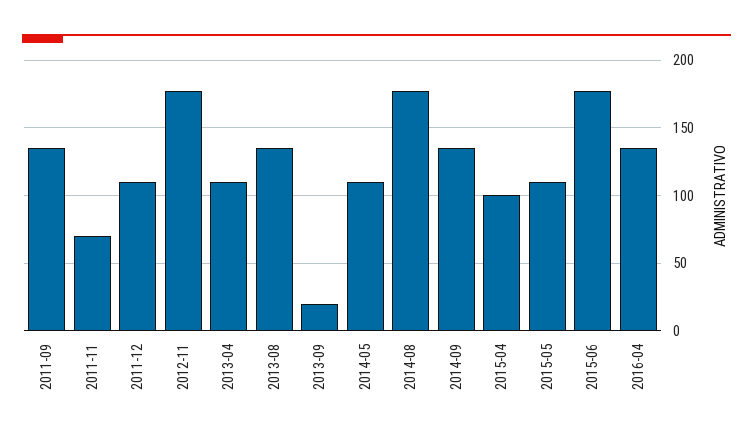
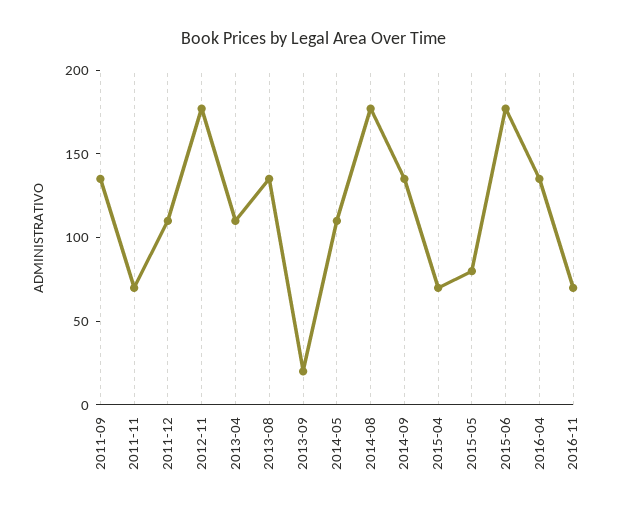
2015-04: 100 -> 70
2015-05: 110 -> 80
2016-11: none -> 70

